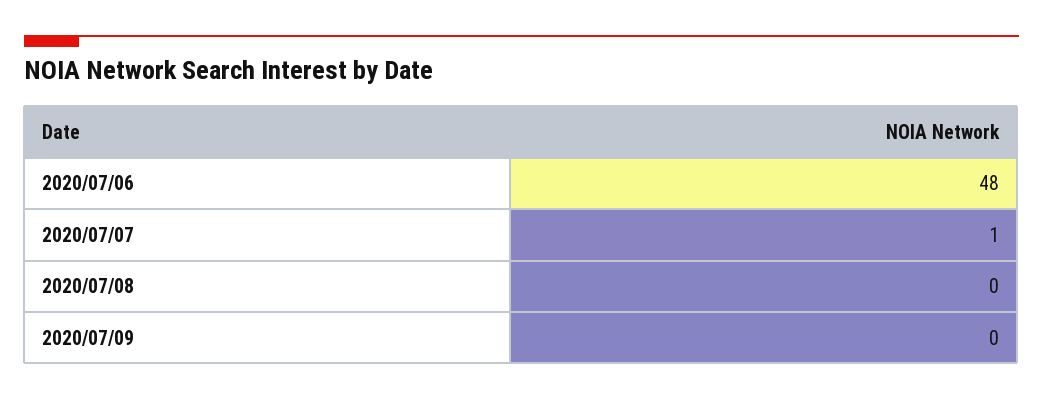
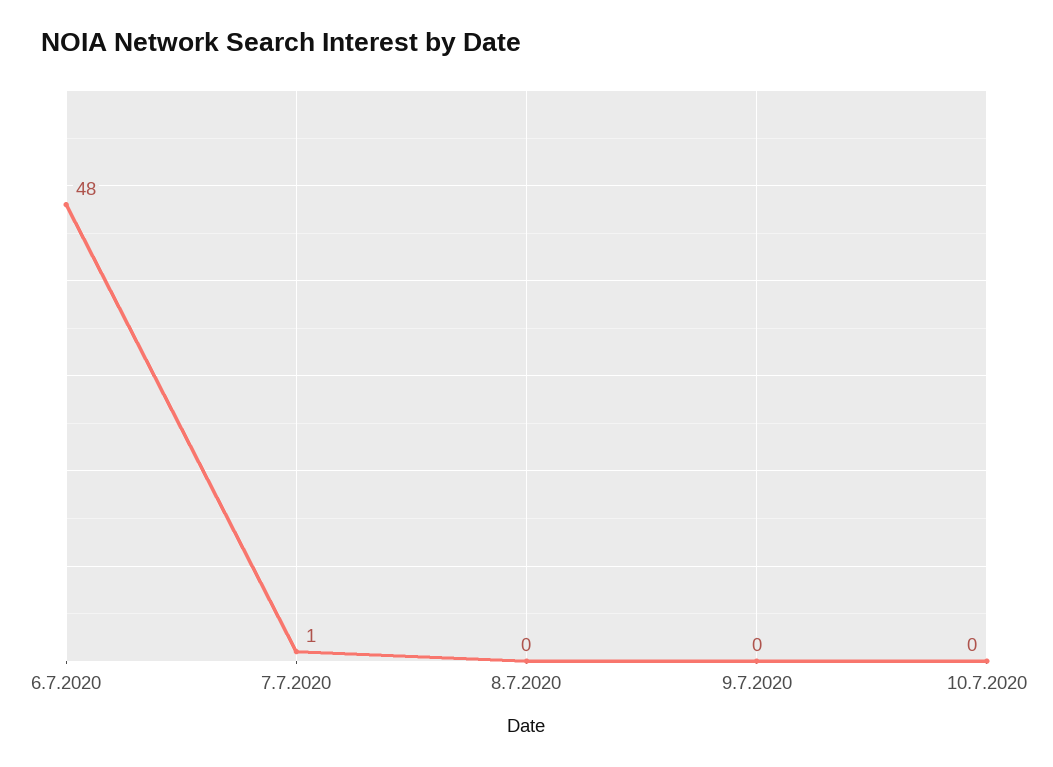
10.7.2020: none -> 0

